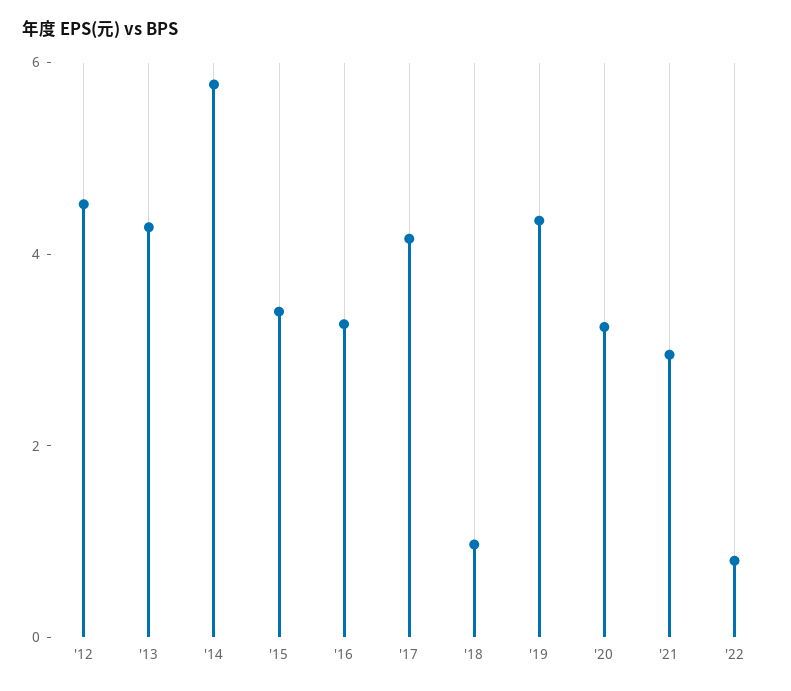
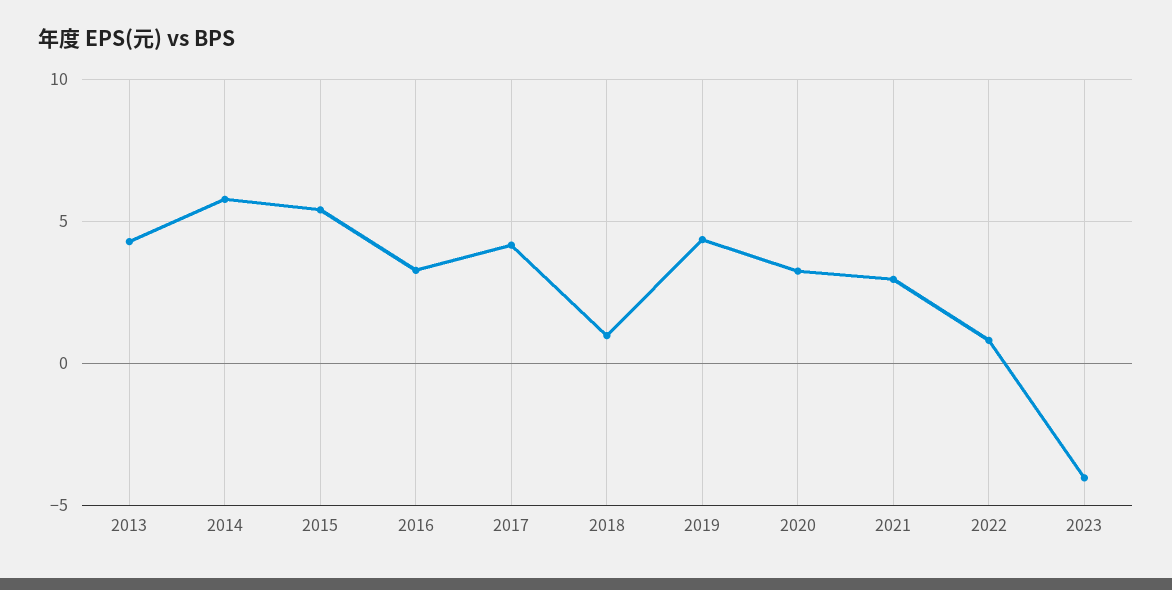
'12: 4.5 -> none
'15: 3.5 -> 5.5
2023: none -> -4

